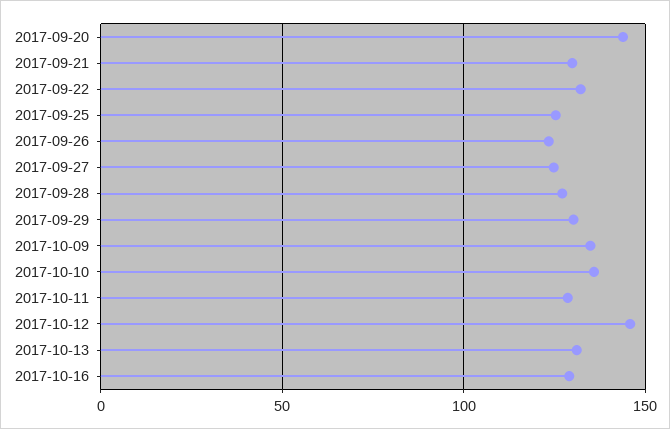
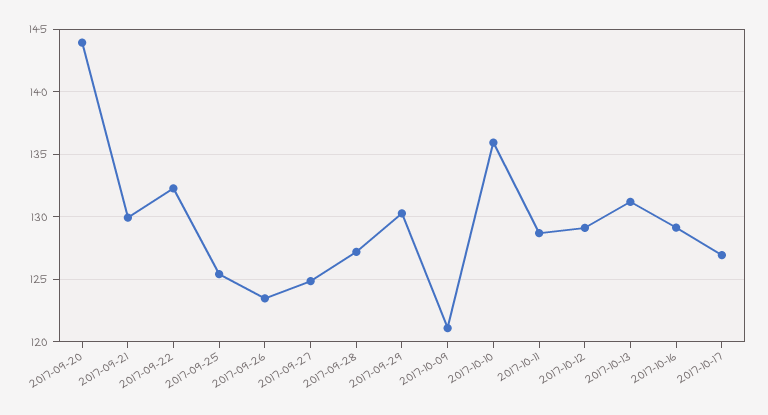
2017-10-09: 135 -> 121
2017-10-12: 145 -> 129
2017-10-17: none -> 127

